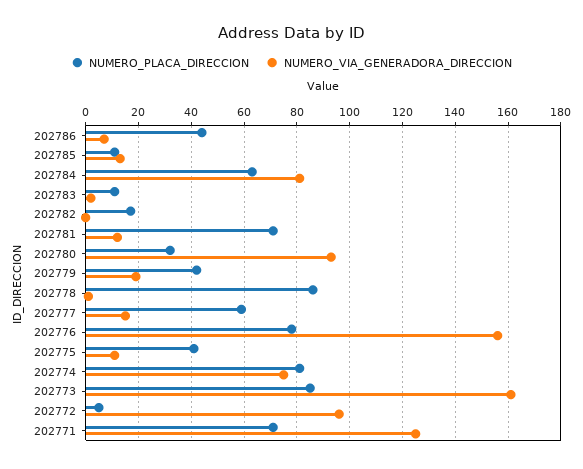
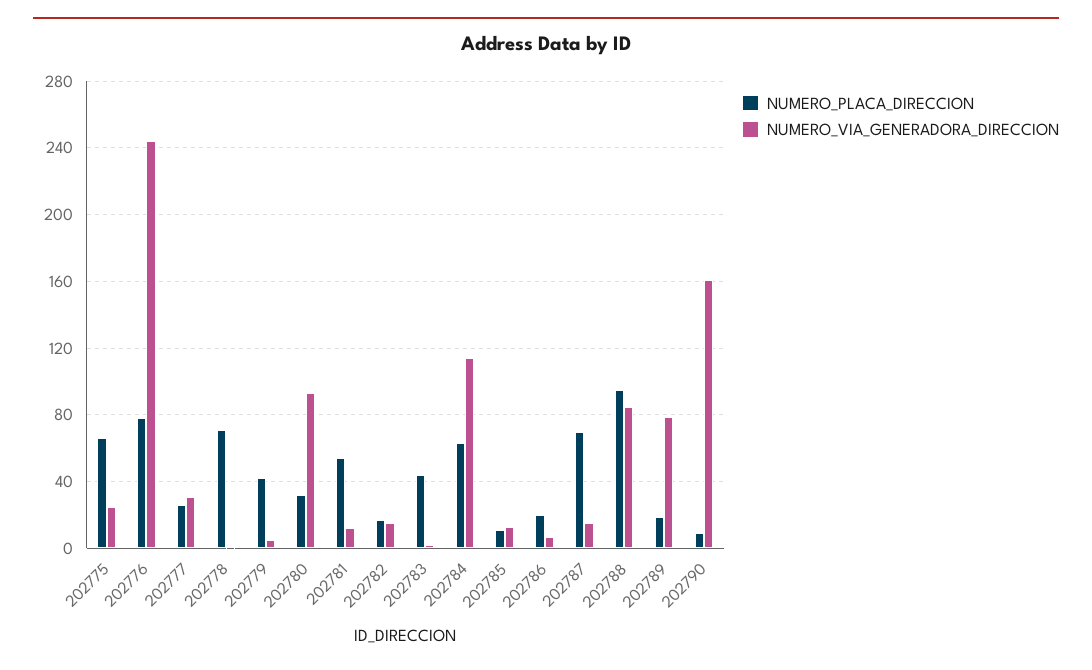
NUMERO_PLACA_DIRECCION, 202786: 45 -> 20
NUMERO_VIA_GENERADORA_DIRECCION, 202784: 80 -> 115
NUMERO_PLACA_DIRECCION, 202783: 10 -> 45
NUMERO_VIA_GENERADORA_DIRECCION, 202782: 0 -> 15
NUMERO_PLACA_DIRECCION, 202781: 70 -> 55
NUMERO_VIA_GENERADORA_DIRECCION, 202779: 20 -> 5
NUMERO_PLACA_DIRECCION, 202778: 85 -> 70
NUMERO_PLACA_DIRECCION, 202777: 60 -> 25
NUMERO_VIA_GENERADORA_DIRECCION, 202777: 15 -> 30
NUMERO_VIA_GENERADORA_DIRECCION, 202776: 155 -> 245
NUMERO_PLACA_DIRECCION, 202775: 40 -> 65
NUMERO_VIA_GENERADORA_DIRECCION, 202775: 10 -> 25
NUMERO_PLACA_DIRECCION, 202774: 80 -> none
NUMERO_VIA_GENERADORA_DIRECCION, 202774: 75 -> none
NUMERO_PLACA_DIRECCION, 202773: 85 -> none
NUMERO_VIA_GENERADORA_DIRECCION, 202773: 160 -> none
NUMERO_PLACA_DIRECCION, 202772: 5 -> none
NUMERO_VIA_GENERADORA_DIRECCION, 202772: 95 -> none
NUMERO_PLACA_DIRECCION, 202771: 70 -> none
NUMERO_VIA_GENERADORA_DIRECCION, 202771: 125 -> none
NUMERO_PLACA_DIRECCION, 202787: none -> 70
NUMERO_VIA_GENERADORA_DIRECCION, 202787: none -> 15
NUMERO_PLACA_DIRECCION, 202788: none -> 95
NUMERO_VIA_GENERADORA_DIRECCION, 202788: none -> 85
NUMERO_PLACA_DIRECCION, 202789: none -> 20
NUMERO_VIA_GENERADORA_DIRECCION, 202789: none -> 80
NUMERO_PLACA_DIRECCION, 202790: none -> 10
NUMERO_VIA_GENERADORA_DIRECCION, 202790: none -> 160

